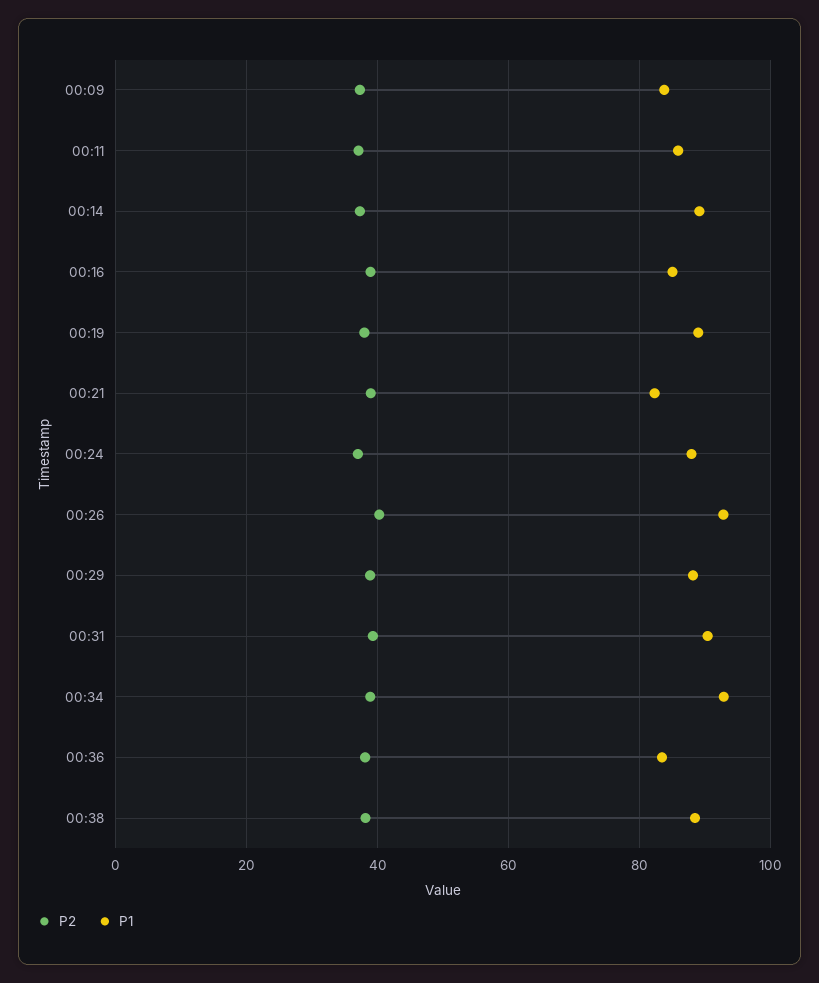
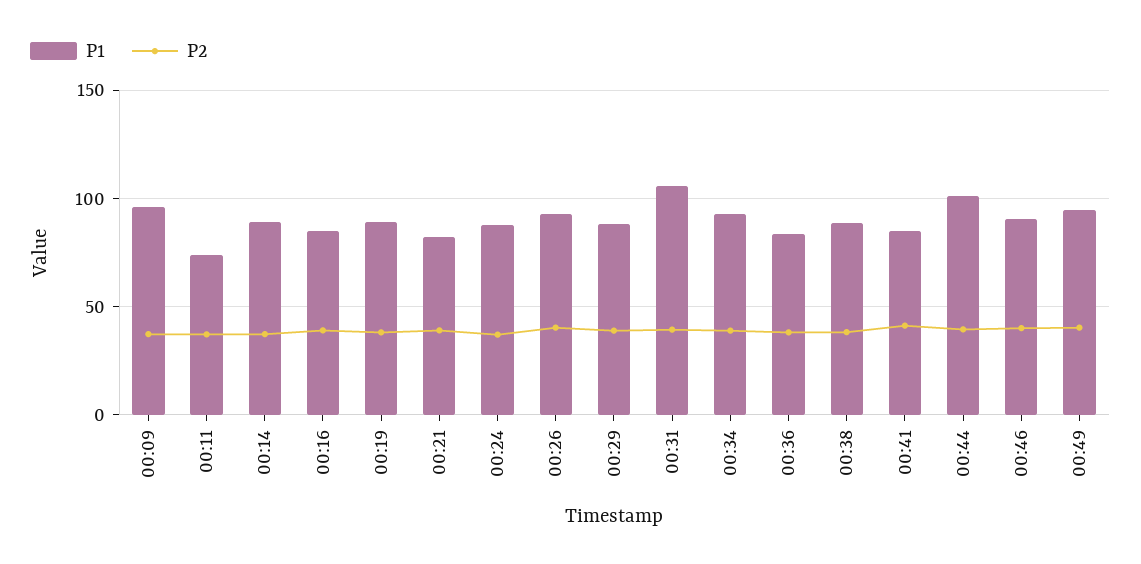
P1, 00:09: 84 -> 95
P1, 00:11: 86 -> 75
P1, 00:31: 90 -> 105
P1, 00:41: none -> 85
P2, 00:41: none -> 40
P1, 00:44: none -> 100
P2, 00:44: none -> 40
P1, 00:46: none -> 90
P2, 00:46: none -> 40
P1, 00:49: none -> 95
P2, 00:49: none -> 40

